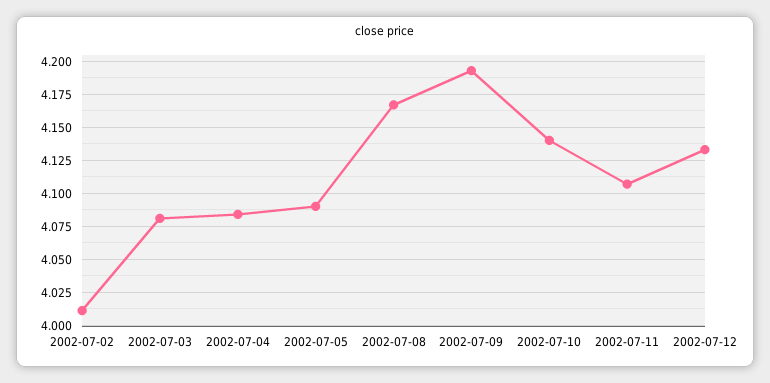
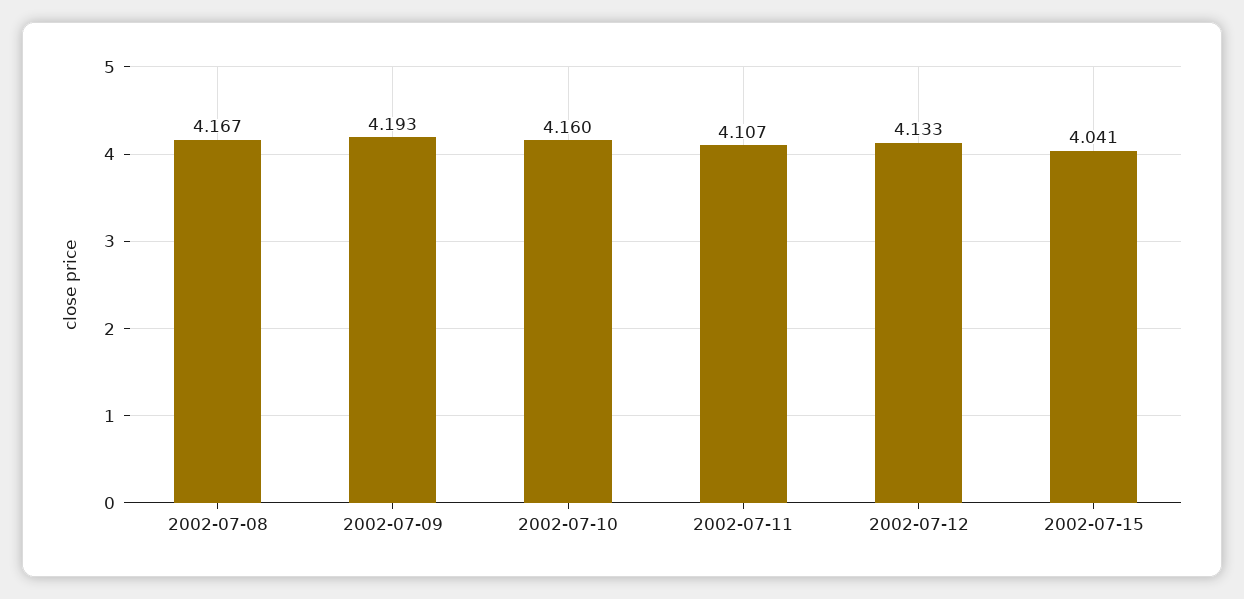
2002-07-02: 4.01 -> none
2002-07-03: 4.08 -> none
2002-07-04: 4.085 -> none
2002-07-05: 4.09 -> none
2002-07-10: 4.14 -> 4.16
2002-07-15: none -> 4.041

